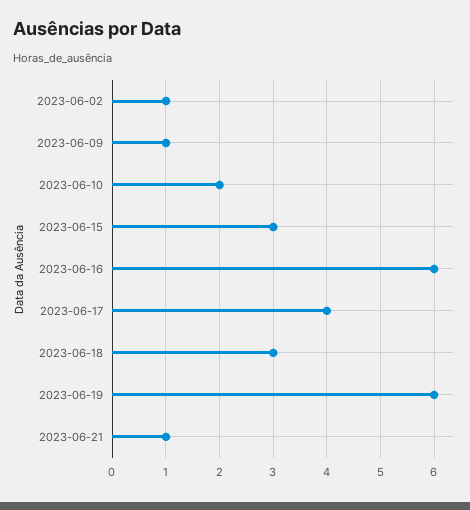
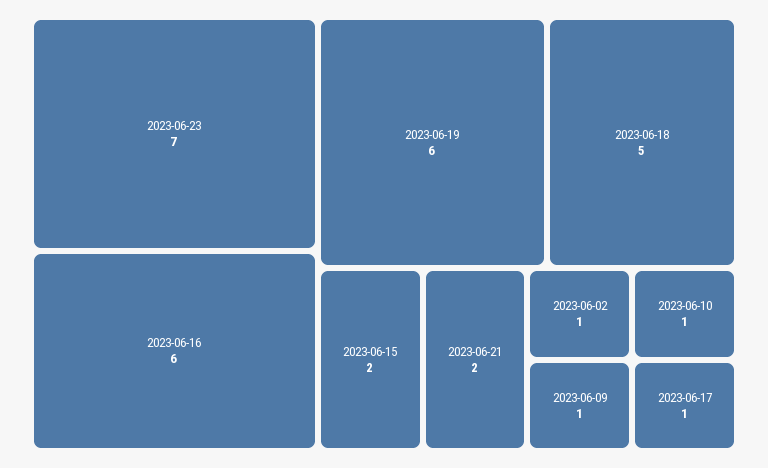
2023-06-10: 2 -> 1
2023-06-15: 3 -> 2
2023-06-17: 4 -> 1
2023-06-18: 3 -> 5
2023-06-21: 1 -> 2
2023-06-23: none -> 7

